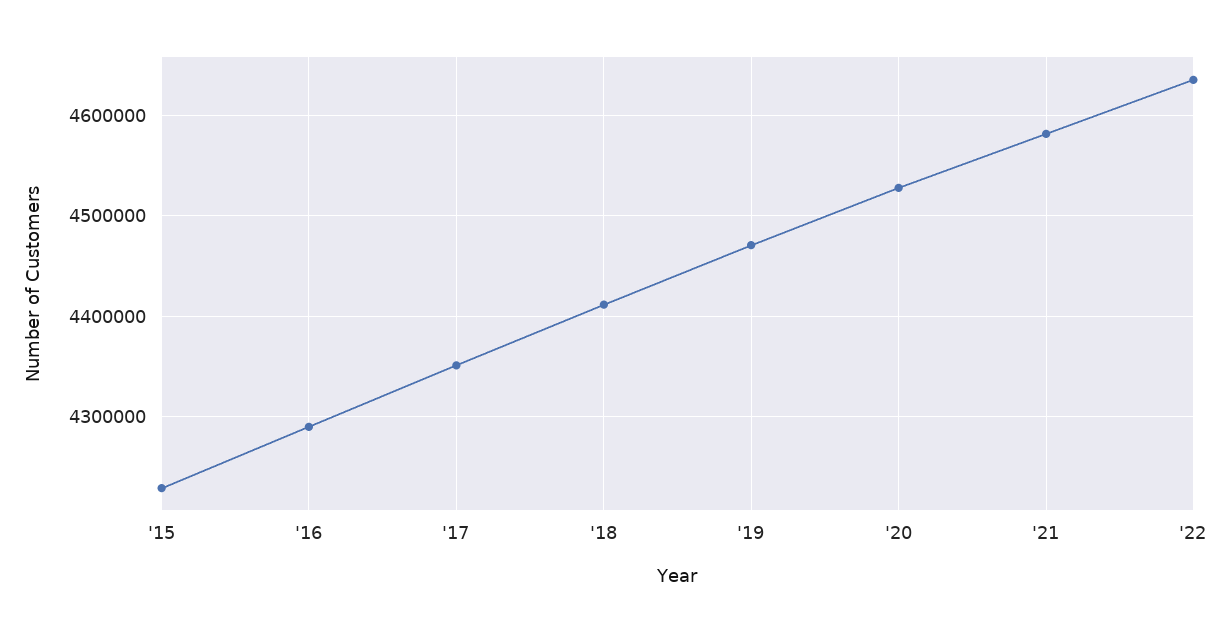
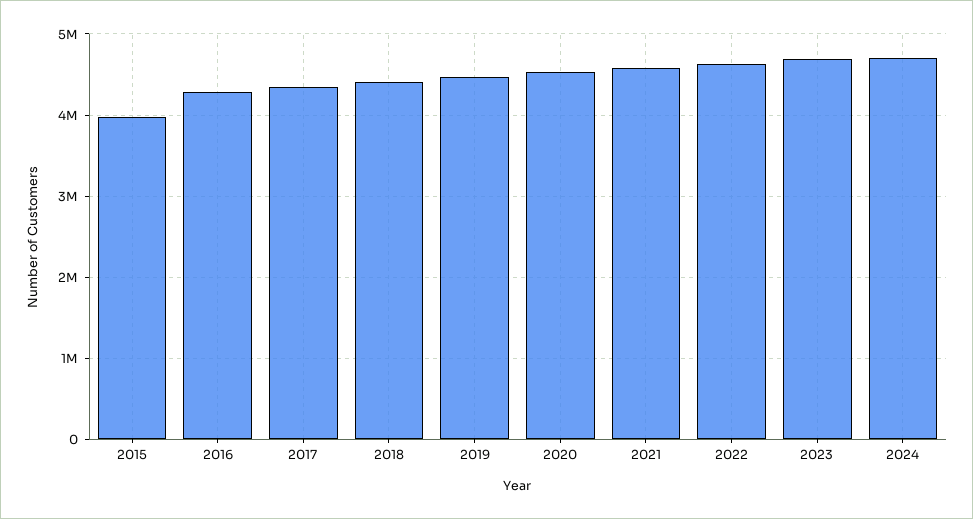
'15: 4230000 -> 4000000
2023: none -> 4700000
2024: none -> 4700000

